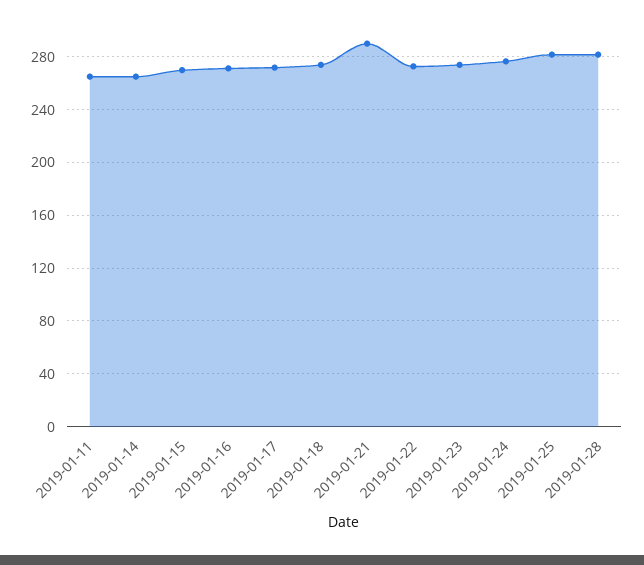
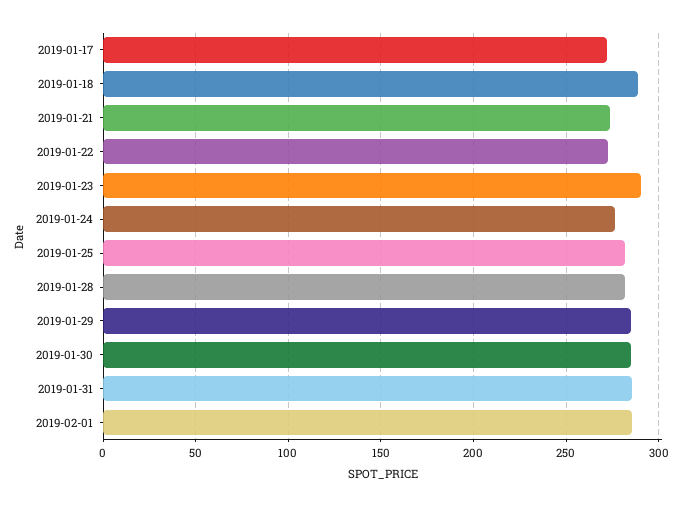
2019-01-11: 265 -> none
2019-01-14: 265 -> none
2019-01-15: 270 -> none
2019-01-16: 270 -> none
2019-01-18: 275 -> 290
2019-01-21: 290 -> 275
2019-01-23: 275 -> 290
2019-01-29: none -> 285
2019-01-30: none -> 285
2019-01-31: none -> 285
2019-02-01: none -> 285

